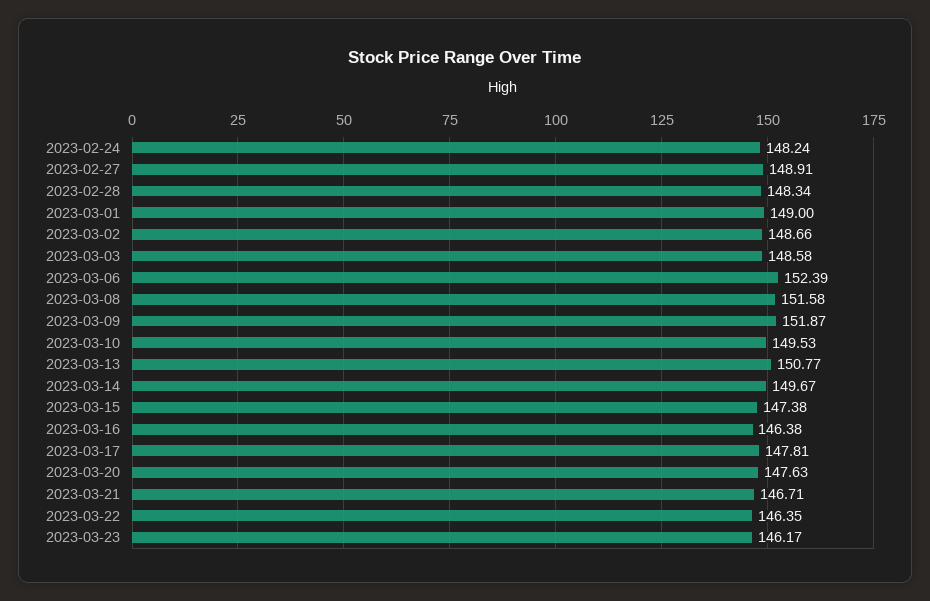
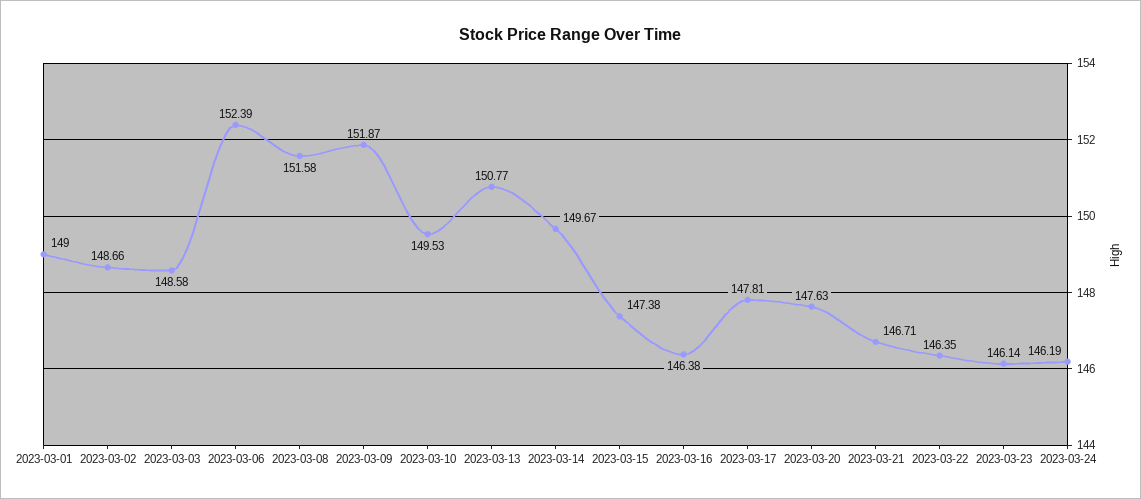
2023-02-24: 148.24 -> none
2023-02-27: 148.91 -> none
2023-02-28: 148.34 -> none
2023-03-23: 146.17 -> 146.14
2023-03-24: none -> 146.19

